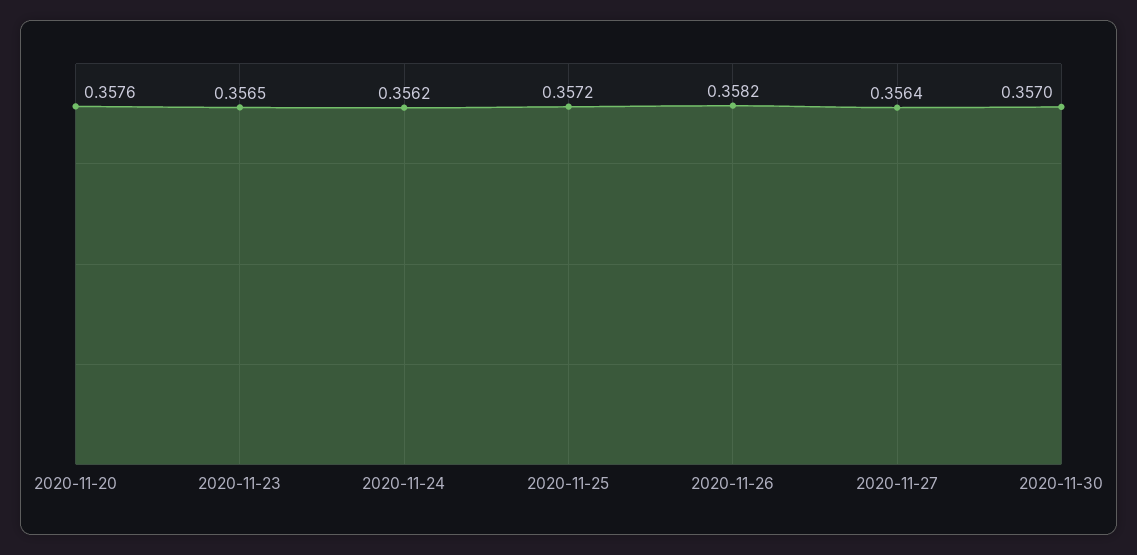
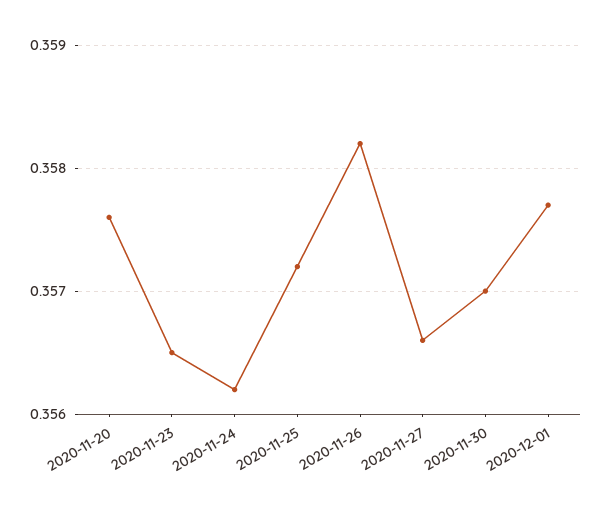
2020-11-27: 0.3564 -> 0.3566
2020-12-01: none -> 0.3577

